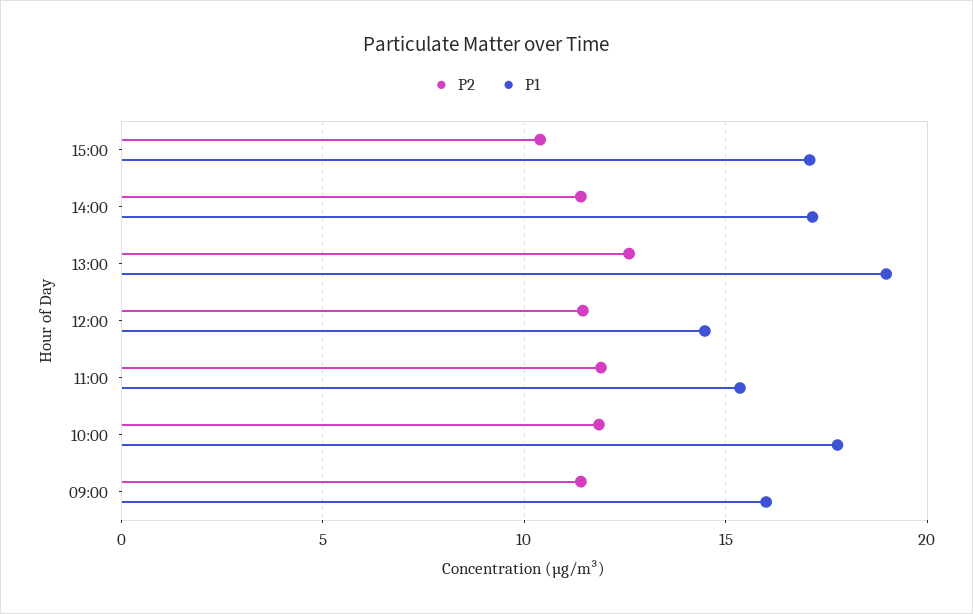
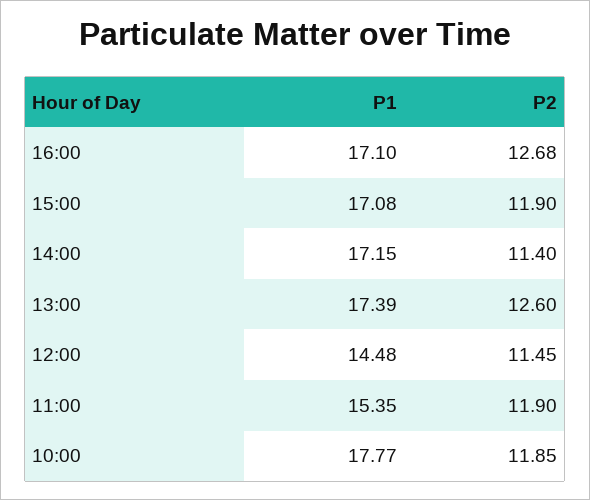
P2, 15:00: 10.5 -> 11.9
P1, 13:00: 19 -> 17.39
P2, 09:00: 11.5 -> none
P1, 09:00: 16 -> none
P1, 16:00: none -> 17.1
P2, 16:00: none -> 12.68

